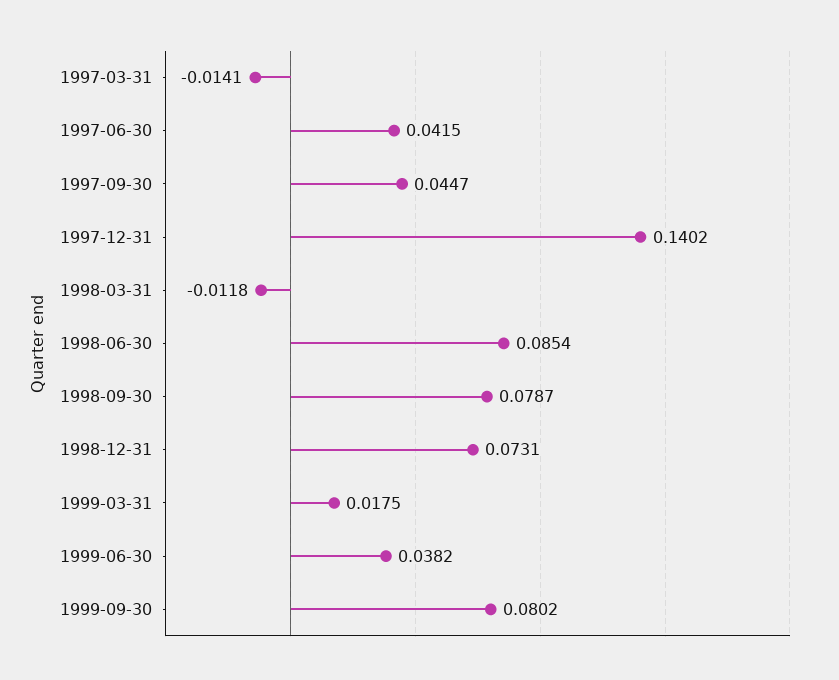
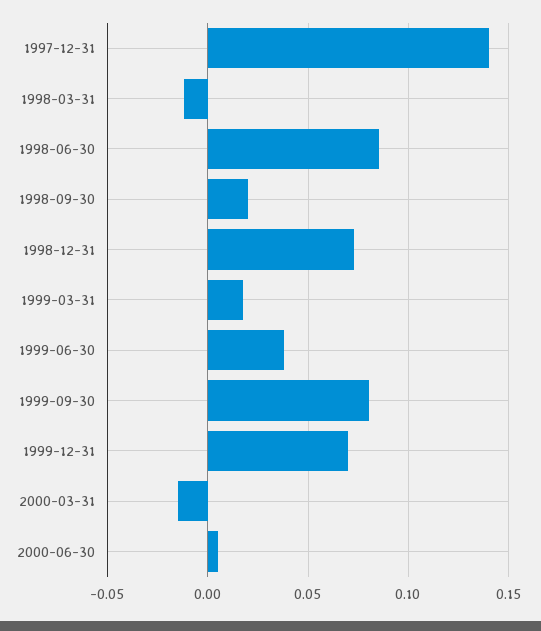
1997-03-31: -0.0141 -> none
1997-06-30: 0.0415 -> none
1997-09-30: 0.0447 -> none
1998-09-30: 0.0787 -> 0.02
1999-12-31: none -> 0.07
2000-03-31: none -> -0.015
2000-06-30: none -> 0.005

